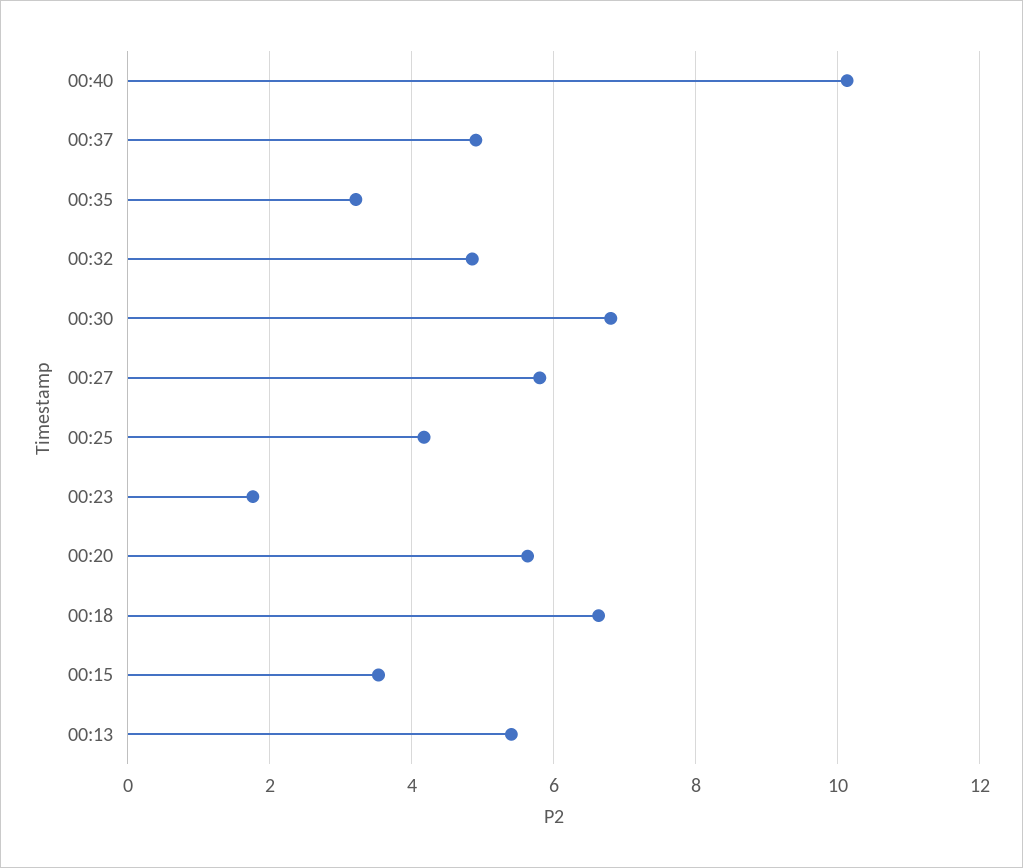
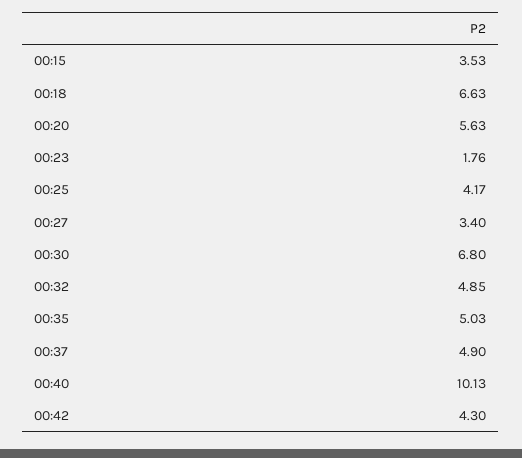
00:35: 3.2 -> 5.03
00:27: 5.8 -> 3.4
00:13: 5.4 -> none
00:42: none -> 4.3

